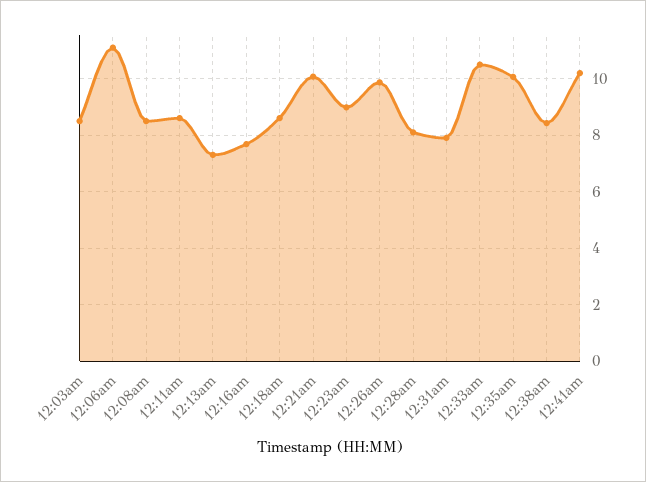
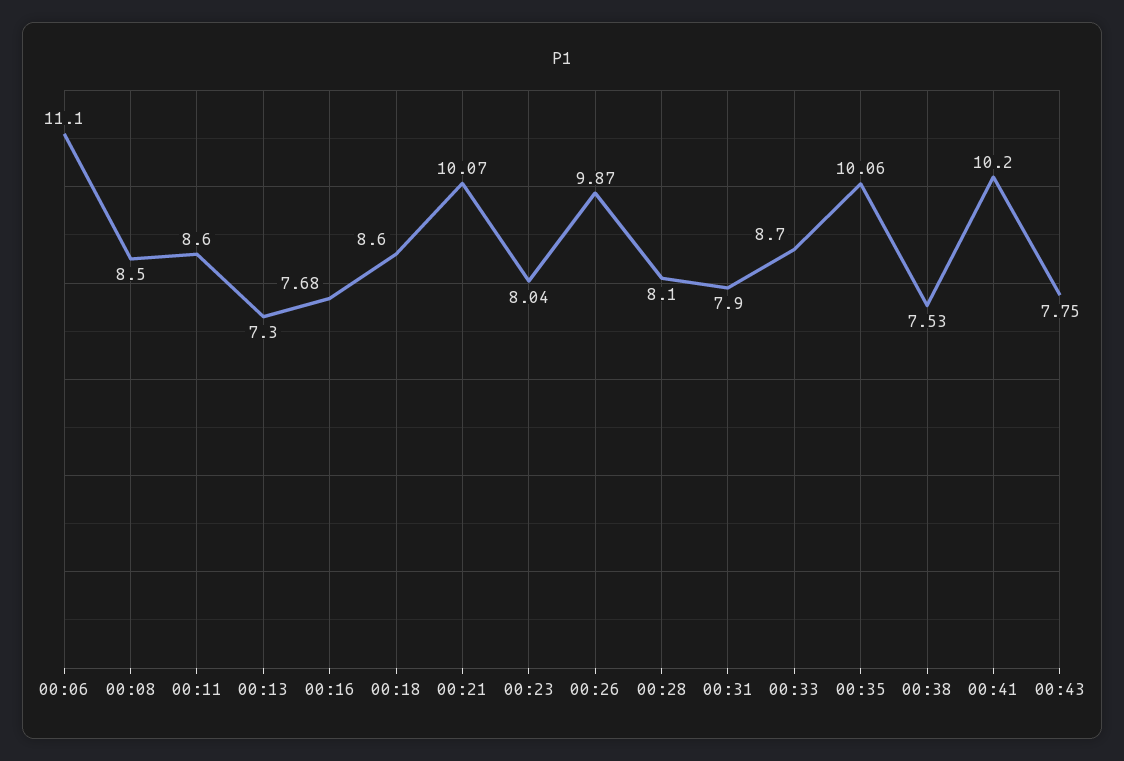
12:03am: 8.5 -> none
12:23am: 9 -> 8.04
12:33am: 10.5 -> 8.7
12:38am: 8.5 -> 7.53
00:43: none -> 7.75

